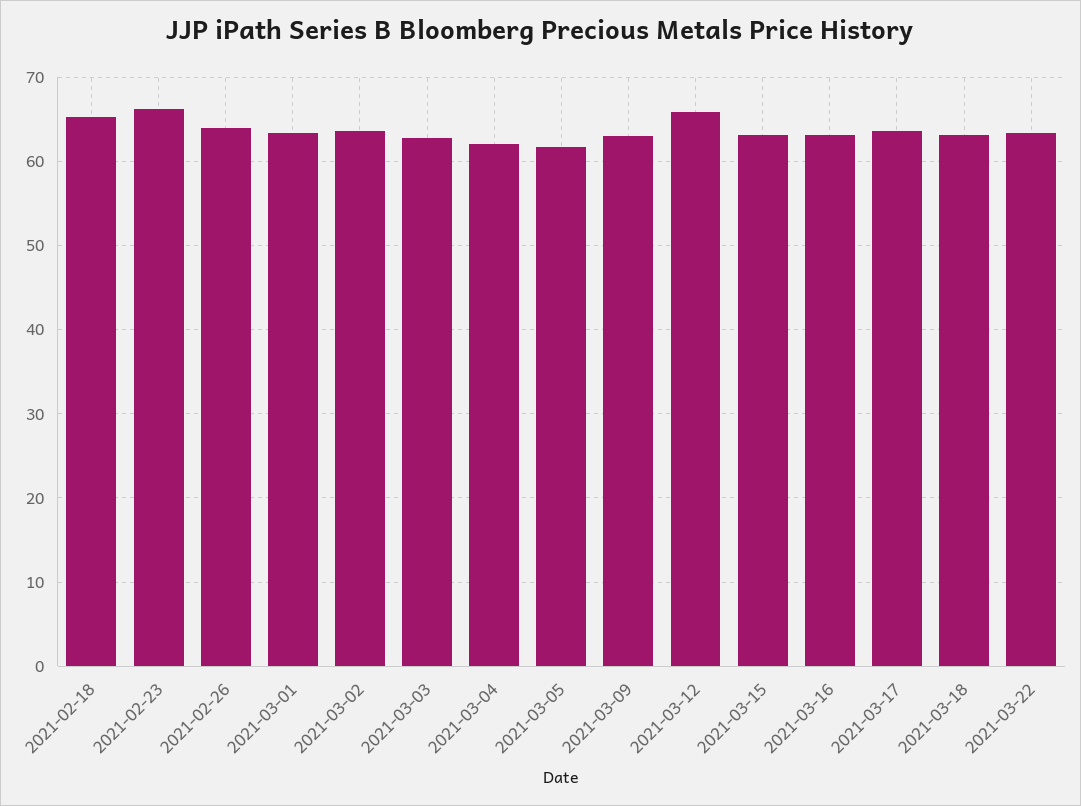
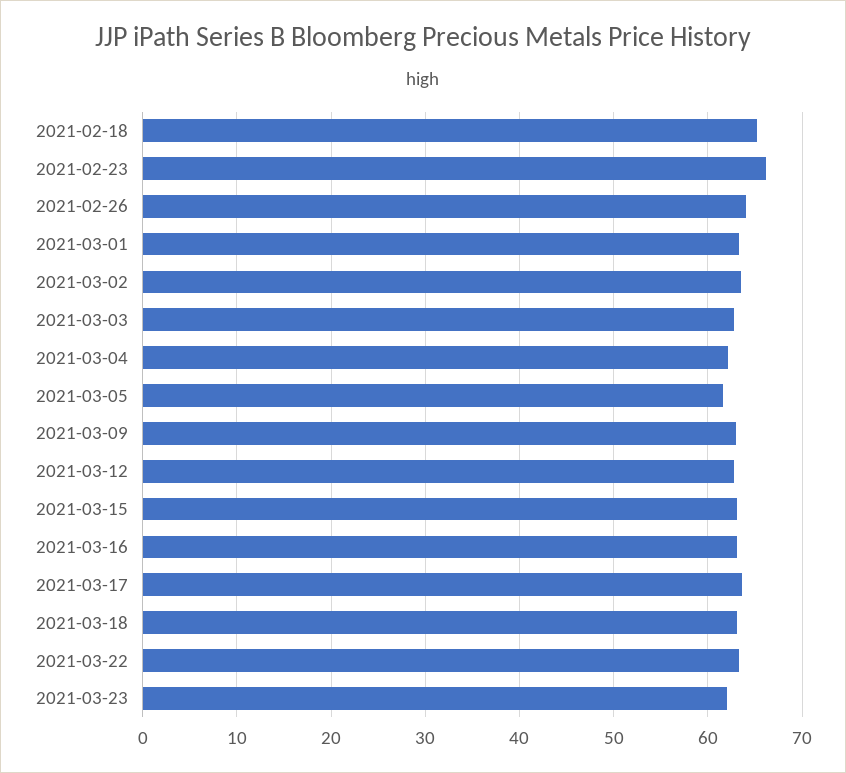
2021-03-12: 66 -> 63
2021-03-23: none -> 62

